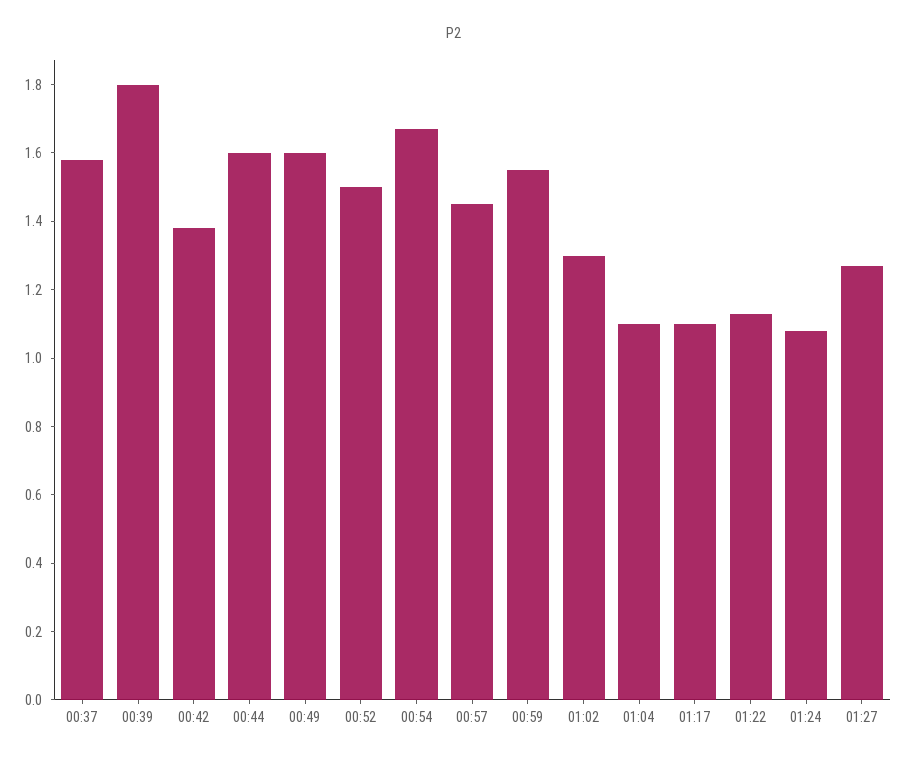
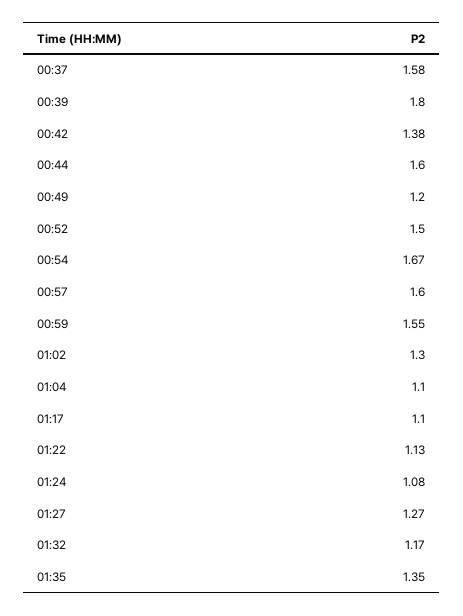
00:49: 1.6 -> 1.2
00:57: 1.45 -> 1.6
01:32: none -> 1.17
01:35: none -> 1.35

